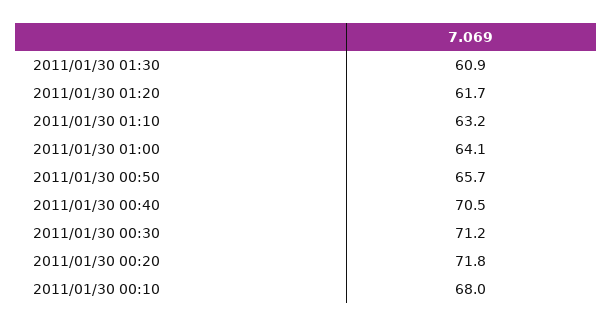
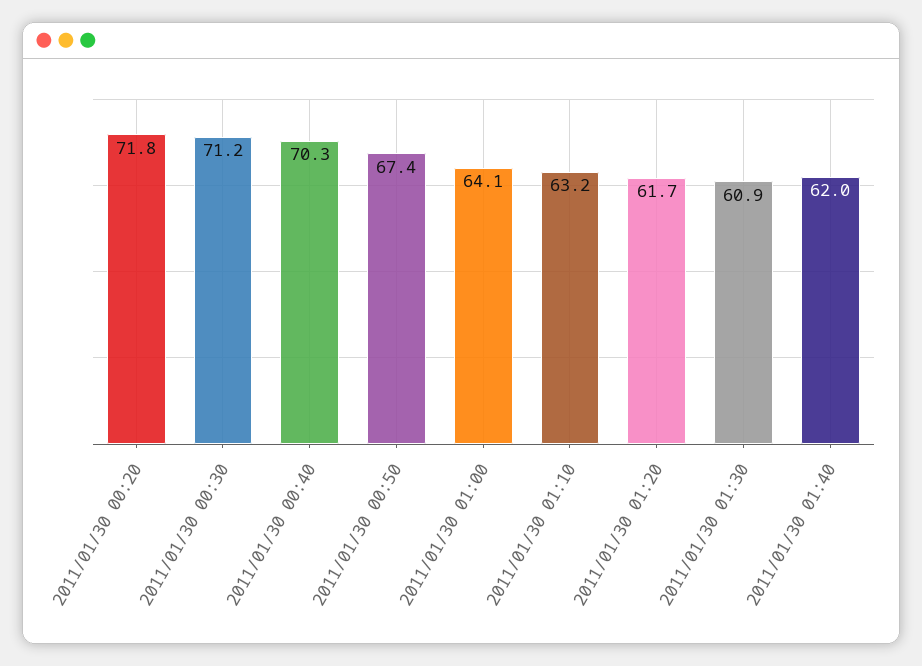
2011/01/30 00:50: 65.7 -> 67.4
2011/01/30 00:40: 70.5 -> 70.3
2011/01/30 00:10: 68 -> none
2011/01/30 01:40: none -> 62

